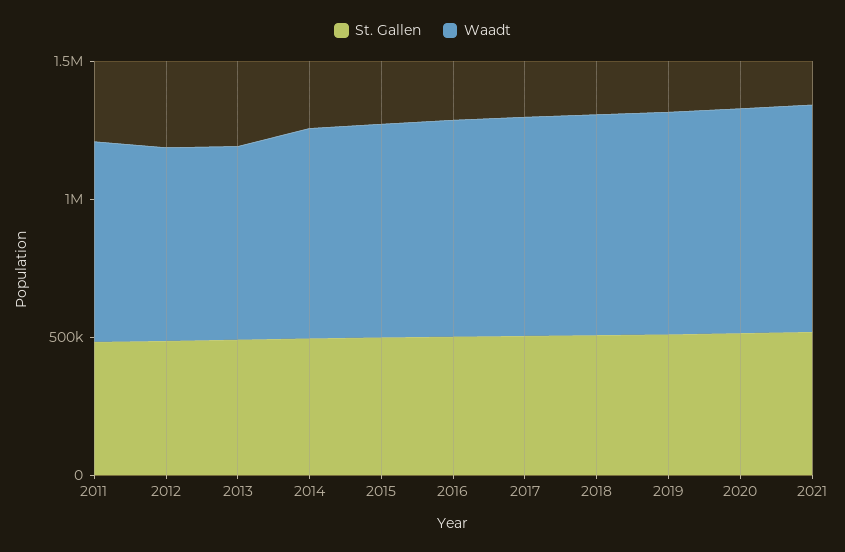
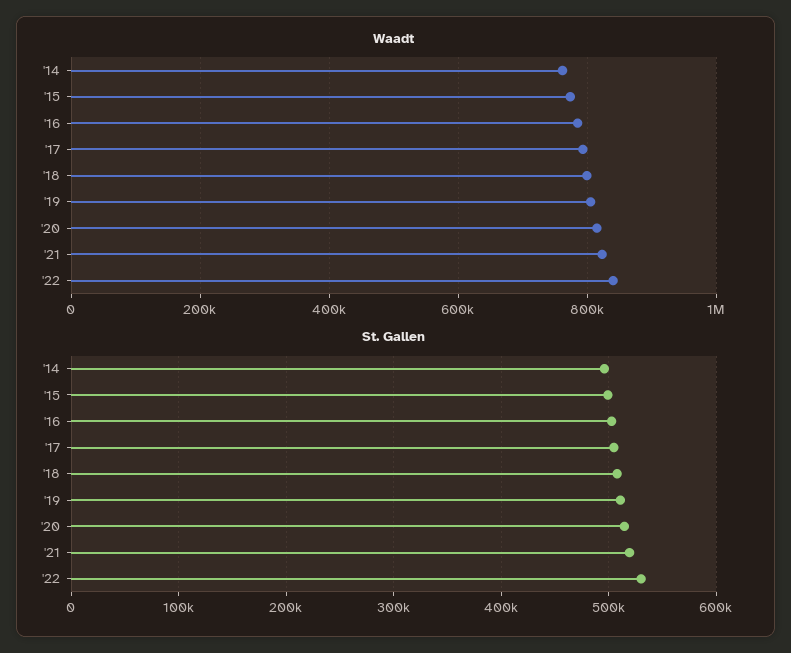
St. Gallen, 2011: 500000 -> none
Waadt, 2011: 700000 -> none
St. Gallen, 2012: 500000 -> none
Waadt, 2012: 700000 -> none
St. Gallen, 2013: 500000 -> none
Waadt, 2013: 700000 -> none
Waadt, '22: none -> 840000
St. Gallen, '22: none -> 530000

